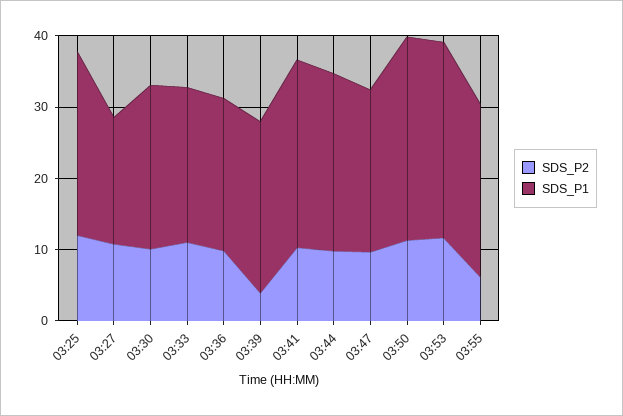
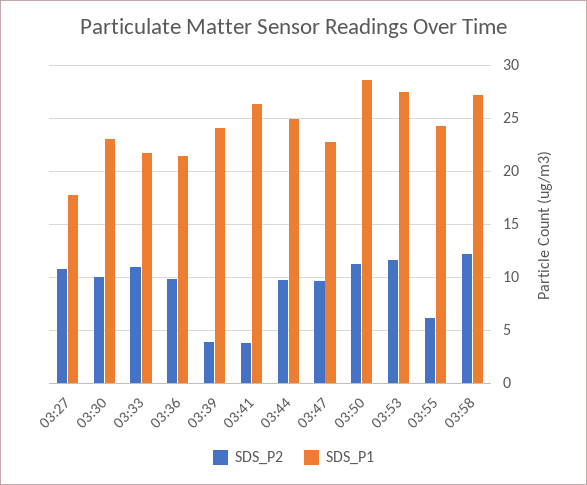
SDS_P2, 03:25: 12 -> none
SDS_P1, 03:25: 26 -> none
SDS_P2, 03:41: 10 -> 4
SDS_P2, 03:58: none -> 12
SDS_P1, 03:58: none -> 27

